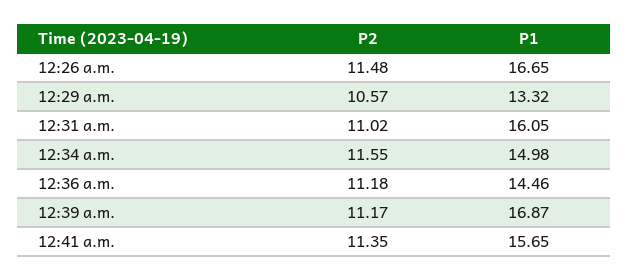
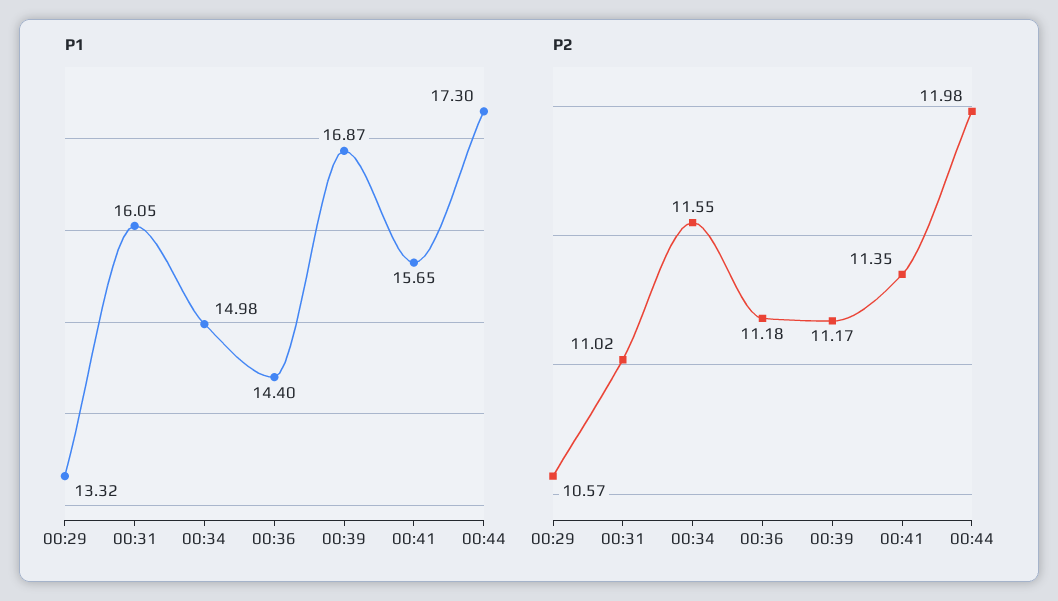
P2, 12:26 a.m.: 11.48 -> none
P1, 12:26 a.m.: 16.65 -> none
P1, 12:36 a.m.: 14.46 -> 14.4
P1, 00:44: none -> 17.3
P2, 00:44: none -> 11.98

